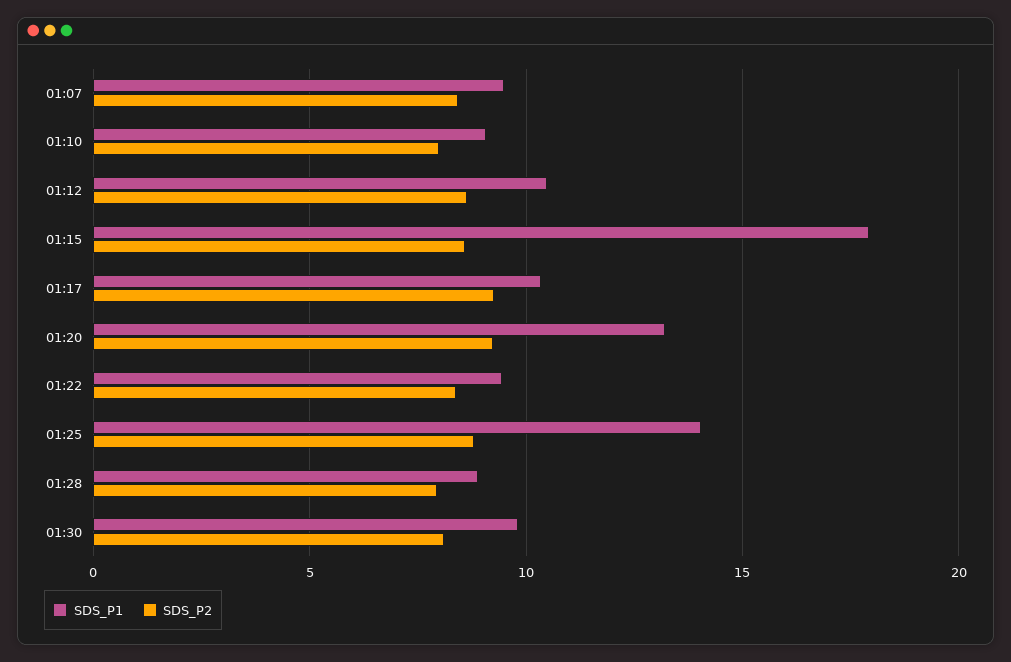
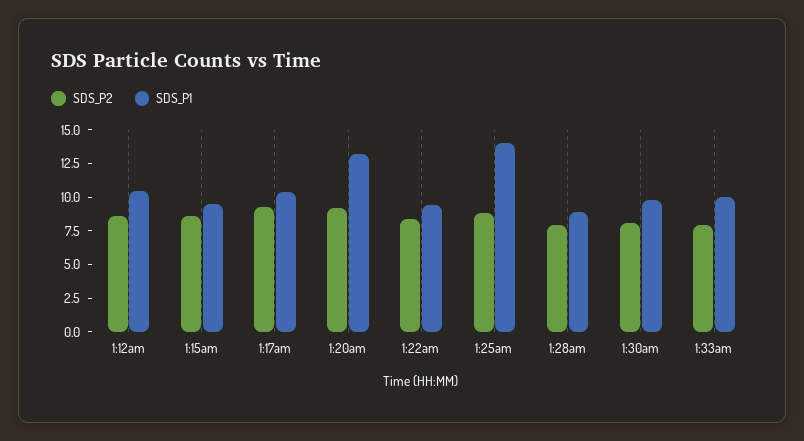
SDS_P1, 01:07: 9.5 -> none
SDS_P2, 01:07: 8.5 -> none
SDS_P1, 01:10: 9 -> none
SDS_P2, 01:10: 8 -> none
SDS_P1, 01:15: 18 -> 10
SDS_P2, 1:33am: none -> 7.5
SDS_P1, 1:33am: none -> 10

